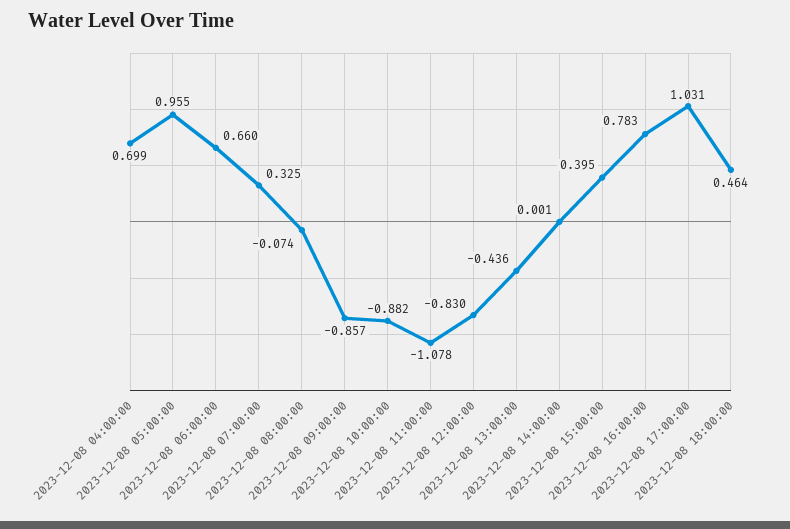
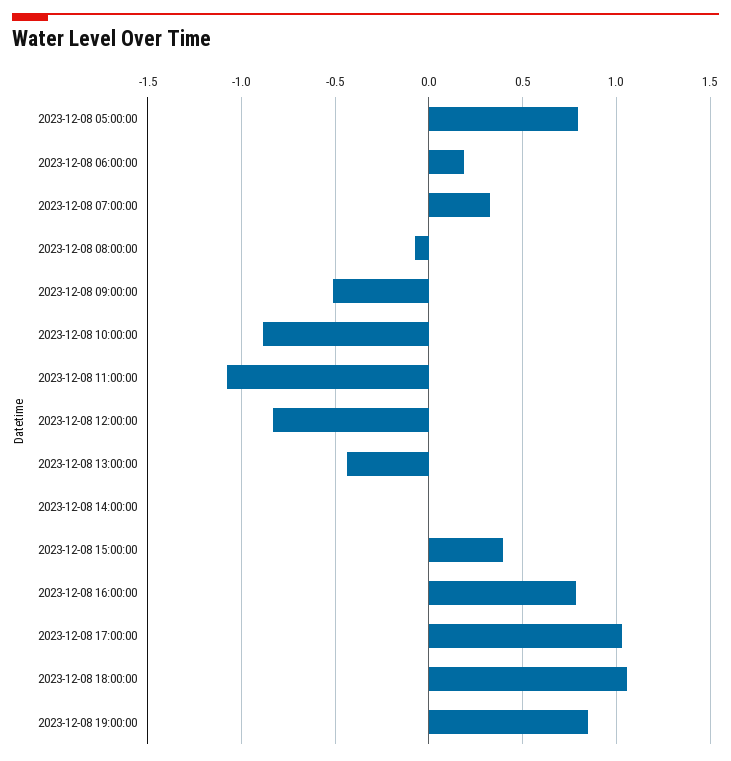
2023-12-08 04:00:00: 0.699 -> none
2023-12-08 05:00:00: 0.955 -> 0.8
2023-12-08 06:00:00: 0.66 -> 0.2
2023-12-08 09:00:00: -0.857 -> -0.5
2023-12-08 18:00:00: 0.464 -> 1.05
2023-12-08 19:00:00: none -> 0.85

